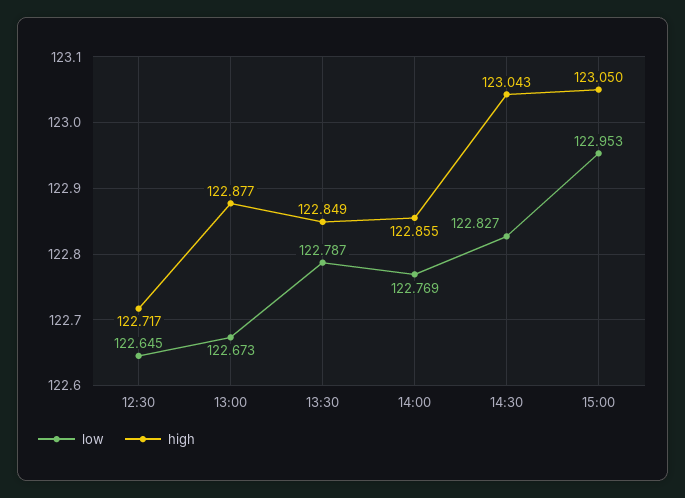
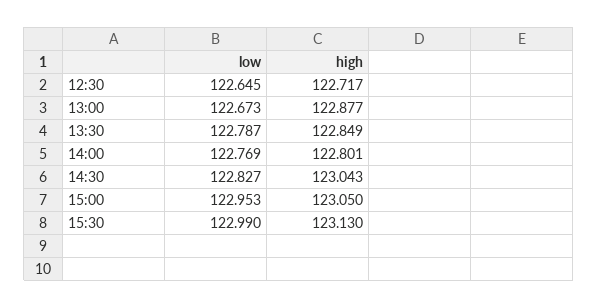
high, 14:00: 122.855 -> 122.801
low, 15:30: none -> 122.99
high, 15:30: none -> 123.13

